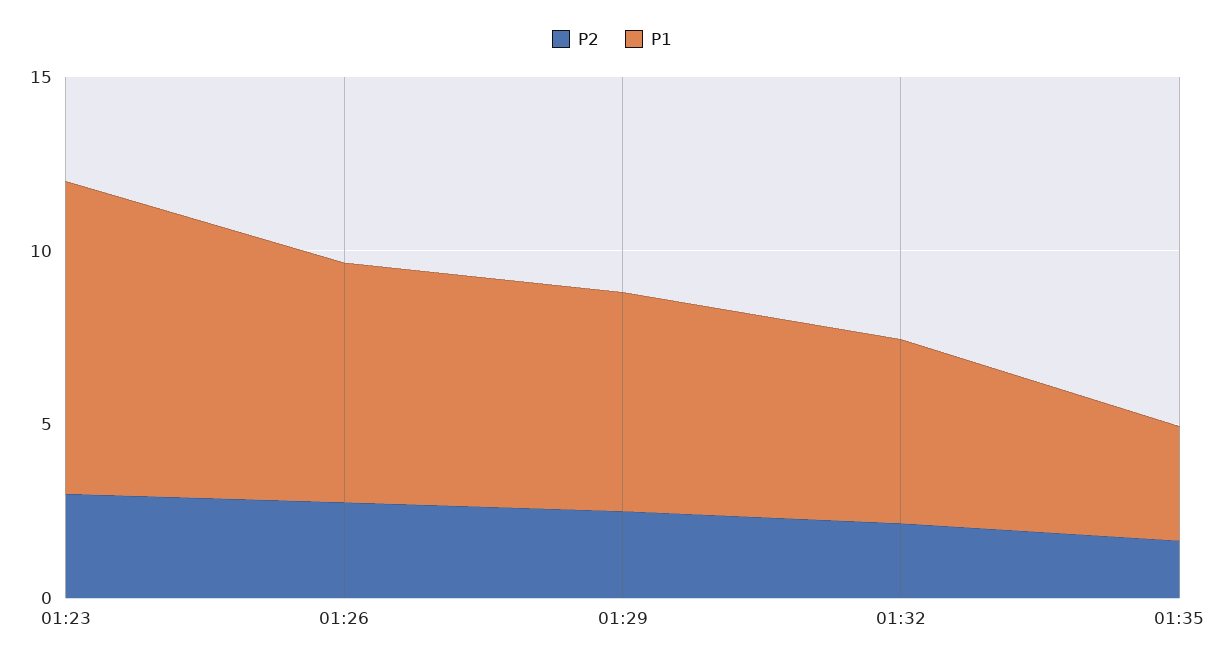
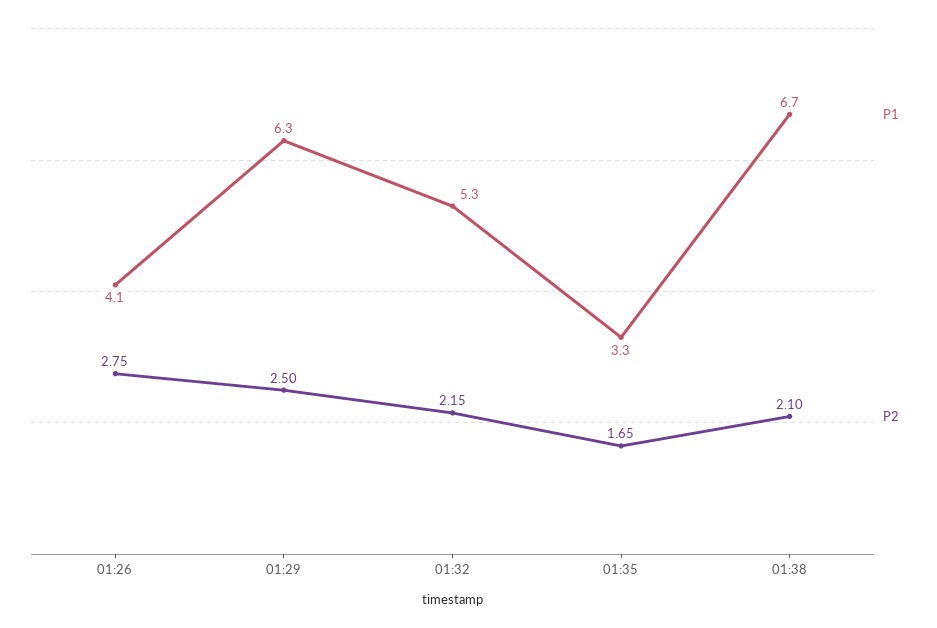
P2, 01:23: 3 -> none
P1, 01:23: 9 -> none
P1, 01:26: 7 -> 4.1
P1, 01:38: none -> 6.7
P2, 01:38: none -> 2.1

